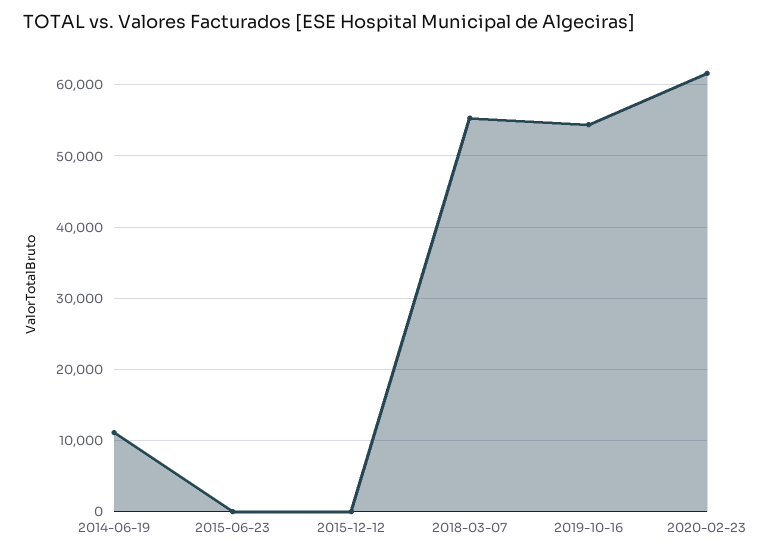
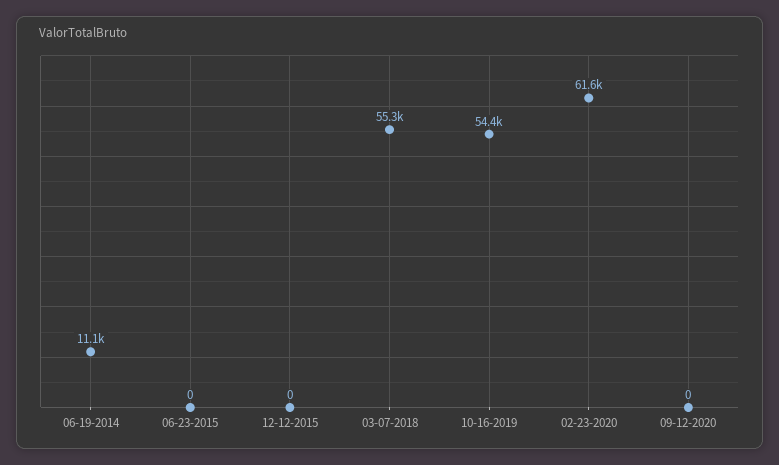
09-12-2020: none -> 0

